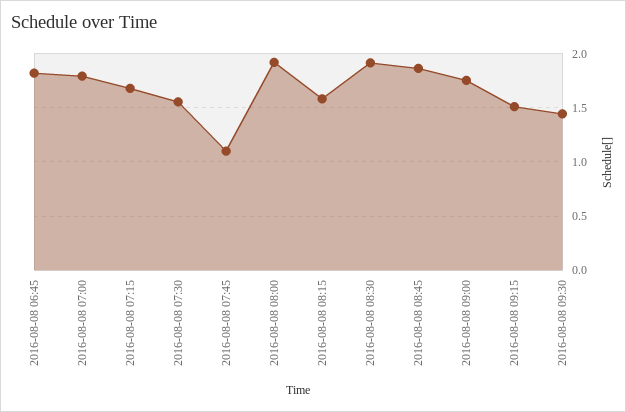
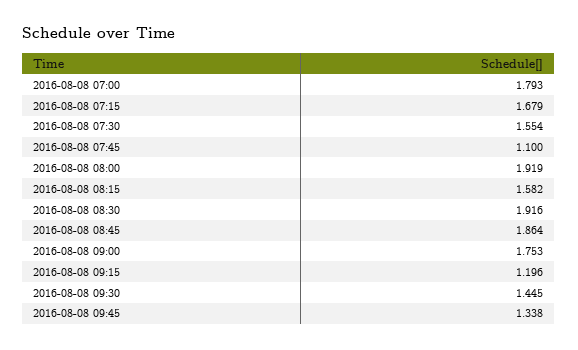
2016-08-08 06:45: 1.8 -> none
2016-08-08 09:15: 1.5 -> 1.196
2016-08-08 09:45: none -> 1.338

